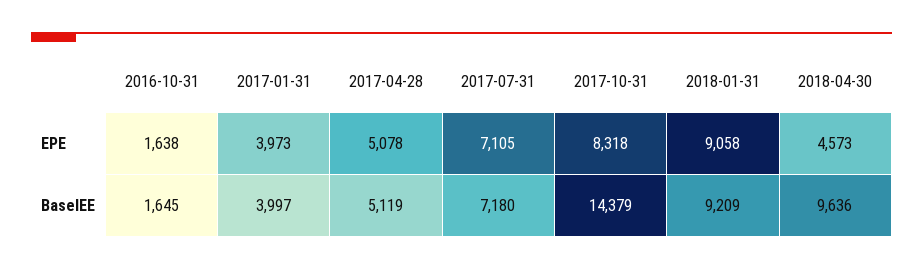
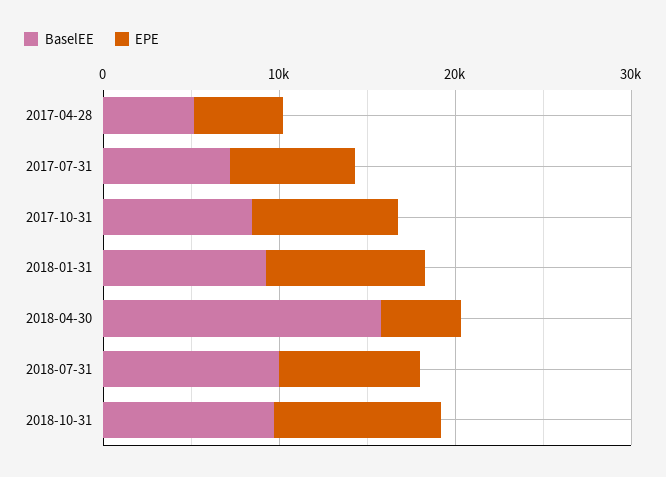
EPE, 2016-10-31: 1638 -> none
EPE, 2017-01-31: 3973 -> none
BaselEE, 2016-10-31: 1645 -> none
BaselEE, 2017-01-31: 3997 -> none
BaselEE, 2017-10-31: 14379 -> 8000
BaselEE, 2018-04-30: 9636 -> 16000
BaselEE, 2018-07-31: none -> 10000
EPE, 2018-07-31: none -> 8000
BaselEE, 2018-10-31: none -> 10000
EPE, 2018-10-31: none -> 10000

